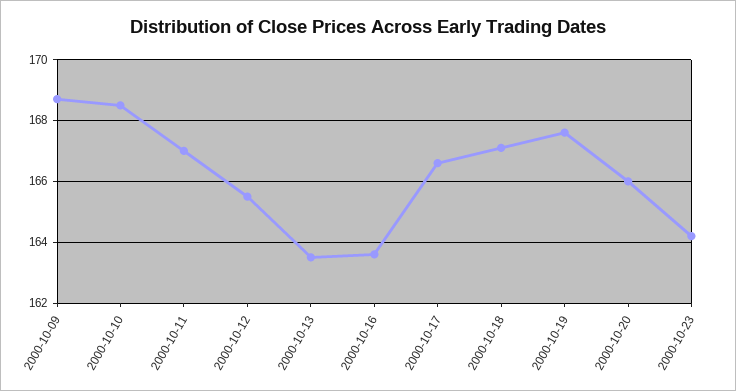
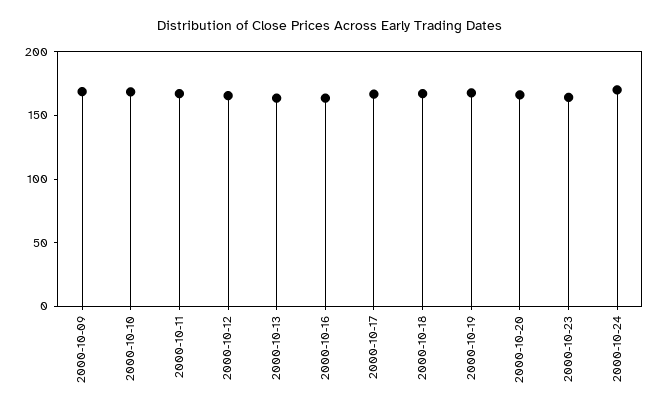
2000-10-24: none -> 170

